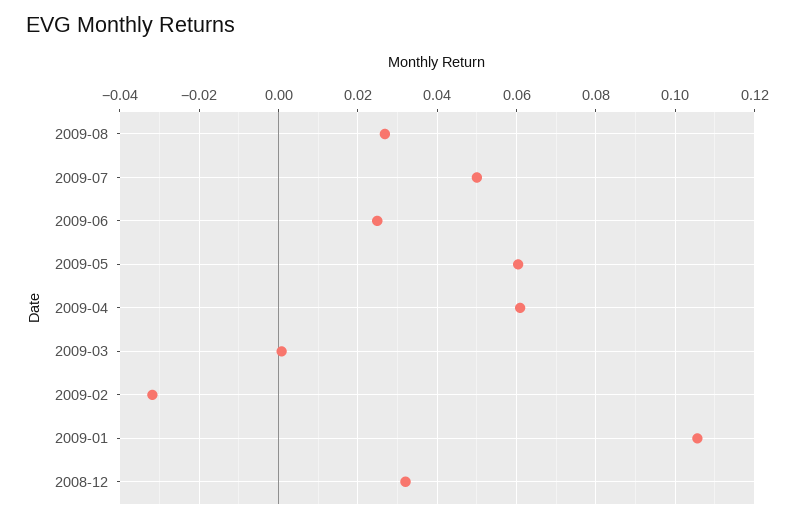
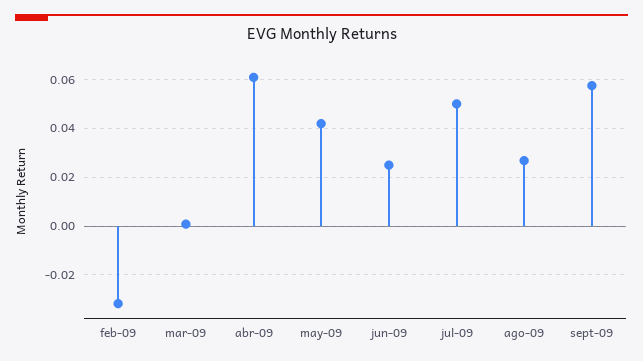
2009-05: 0.06 -> 0.0425
2009-01: 0.106 -> none
2008-12: 0.032 -> none
sept-09: none -> 0.0575

